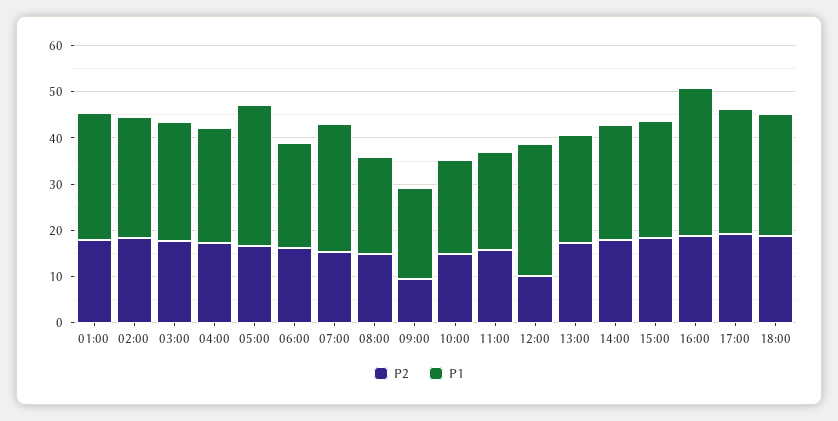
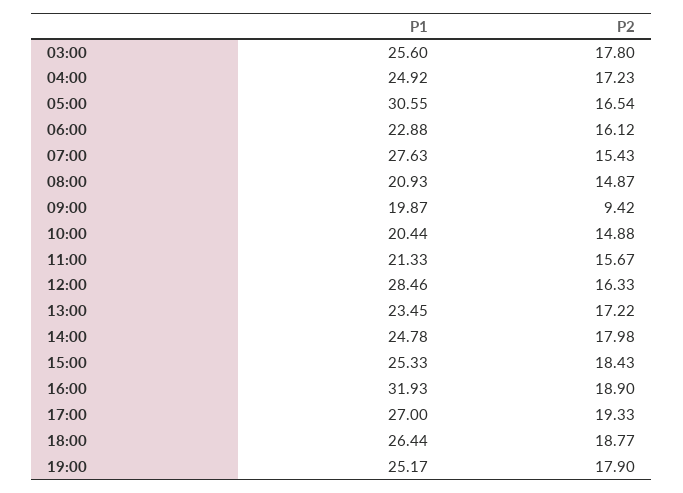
P2, 01:00: 18 -> none
P1, 01:00: 28 -> none
P2, 02:00: 18 -> none
P1, 02:00: 26 -> none
P2, 12:00: 10 -> 16.33
P1, 19:00: none -> 25.17
P2, 19:00: none -> 17.9

